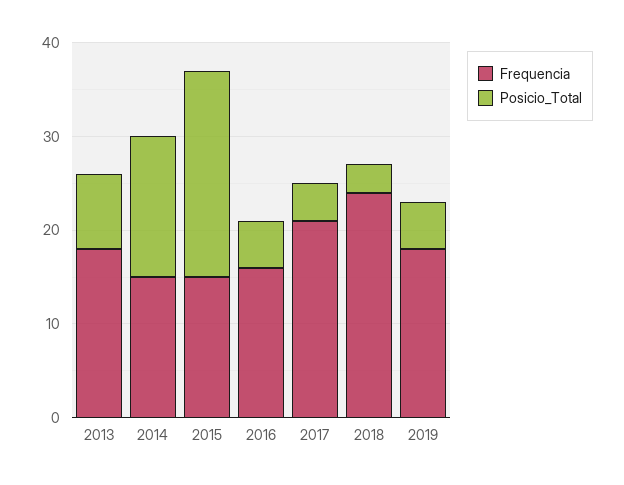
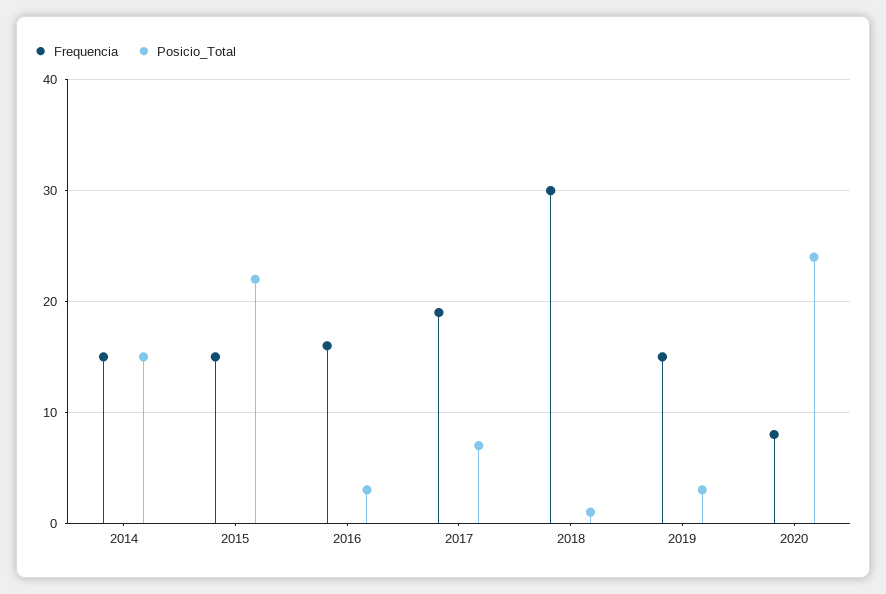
Frequencia, 2013: 18 -> none
Posicio_Total, 2013: 8 -> none
Posicio_Total, 2016: 5 -> 3
Frequencia, 2017: 21 -> 19
Posicio_Total, 2017: 4 -> 7
Frequencia, 2018: 24 -> 30
Posicio_Total, 2018: 3 -> 1
Frequencia, 2019: 18 -> 15
Posicio_Total, 2019: 5 -> 3
Frequencia, 2020: none -> 8
Posicio_Total, 2020: none -> 24

